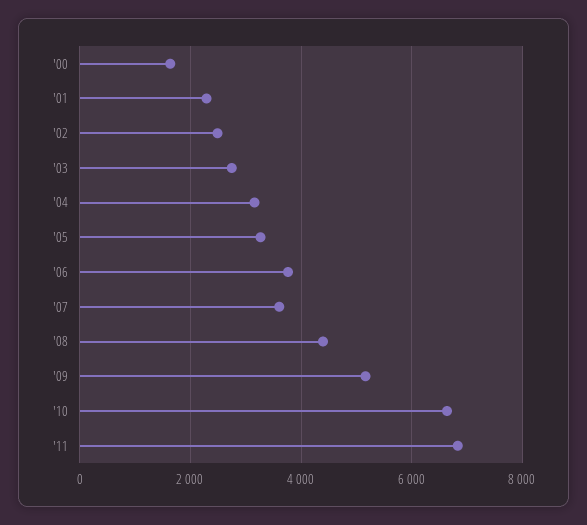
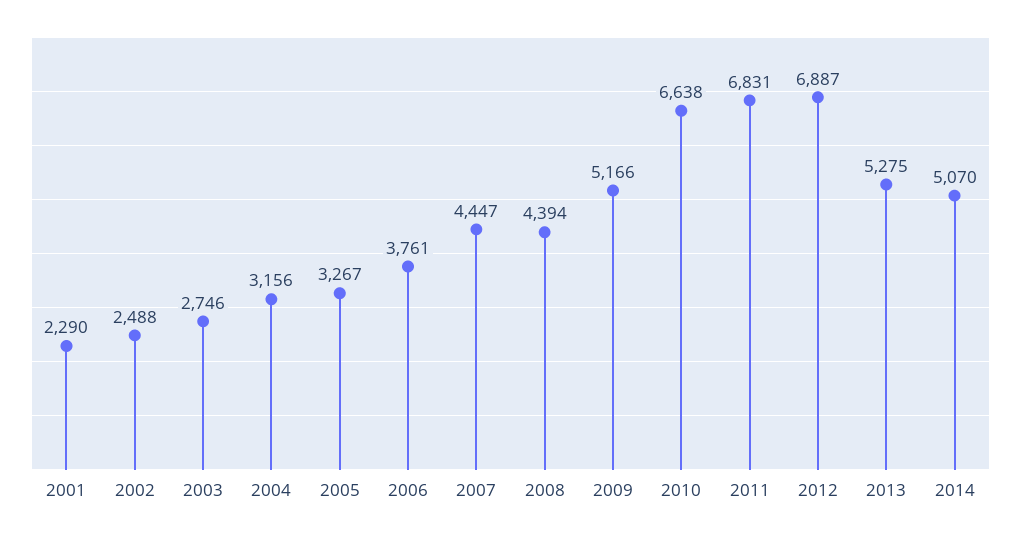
'00: 1600 -> none
'07: 3600 -> 4447
2012: none -> 6887
2013: none -> 5275
2014: none -> 5070

